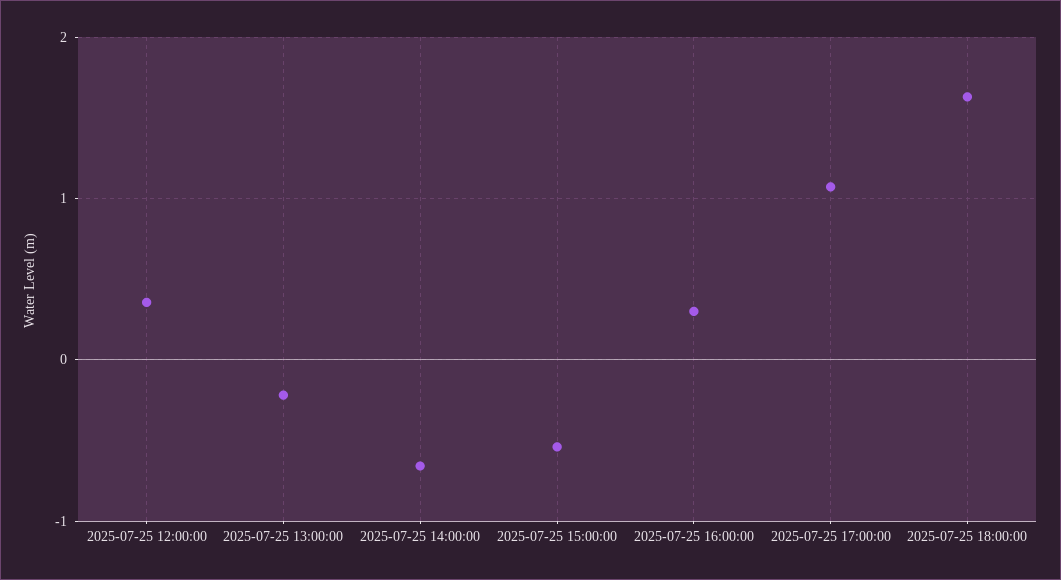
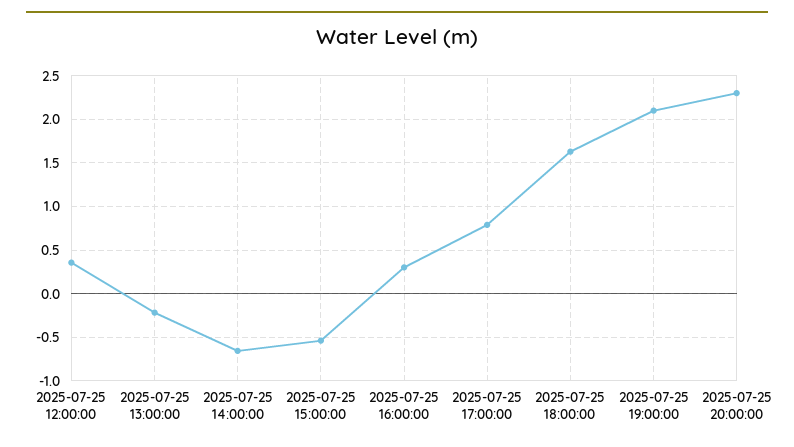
2025-07-25 17:00:00: 1.1 -> 0.8
2025-07-25 19:00:00: none -> 2.1
2025-07-25 20:00:00: none -> 2.3

